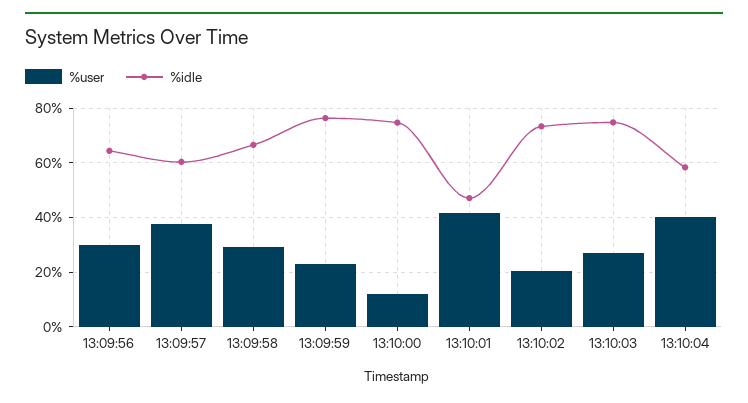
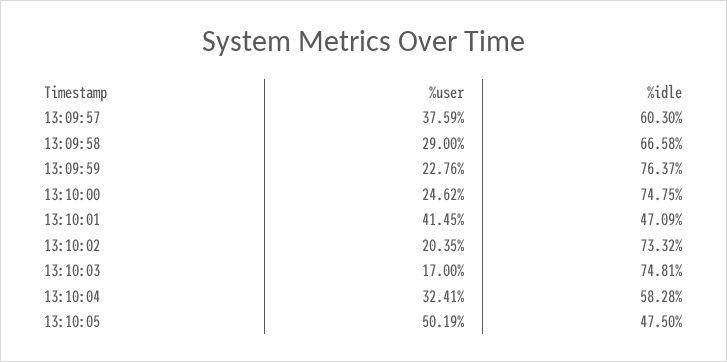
%user, 13:09:56: 30 -> none
%idle, 13:09:56: 65 -> none
%user, 13:10:00: 12.5 -> 24.62
%user, 13:10:03: 27.5 -> 17
%user, 13:10:04: 40 -> 32.41
%user, 13:10:05: none -> 50.19
%idle, 13:10:05: none -> 47.5

